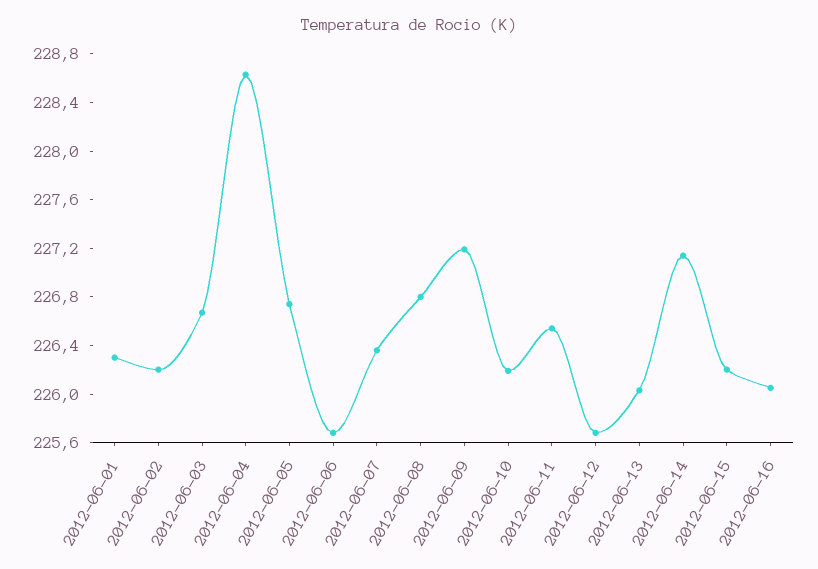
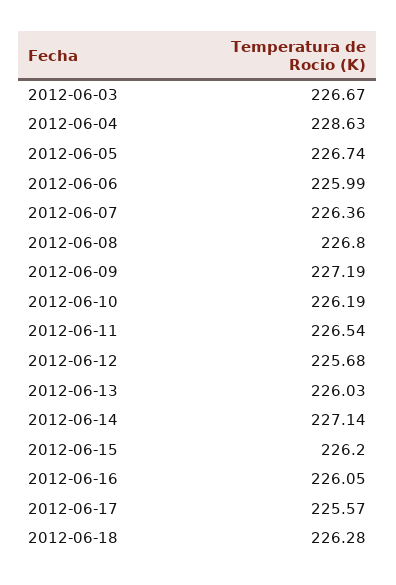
2012-06-01: 226.3 -> none
2012-06-02: 226.2 -> none
2012-06-06: 225.7 -> 225.99
2012-06-17: none -> 225.57
2012-06-18: none -> 226.28

